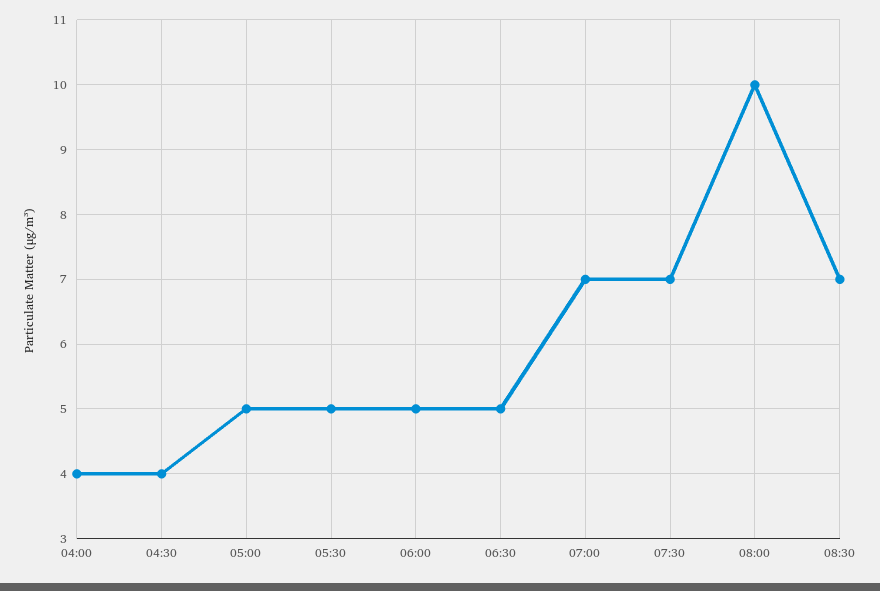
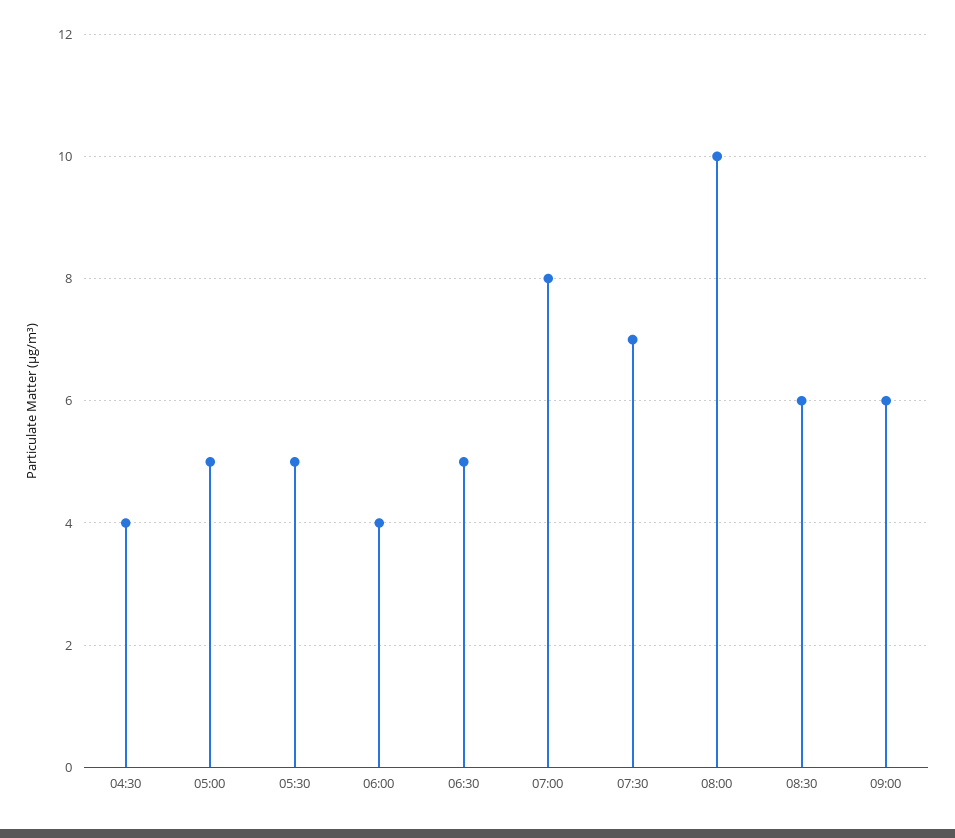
04:00: 4 -> none
06:00: 5 -> 4
07:00: 7 -> 8
08:30: 7 -> 6
09:00: none -> 6

